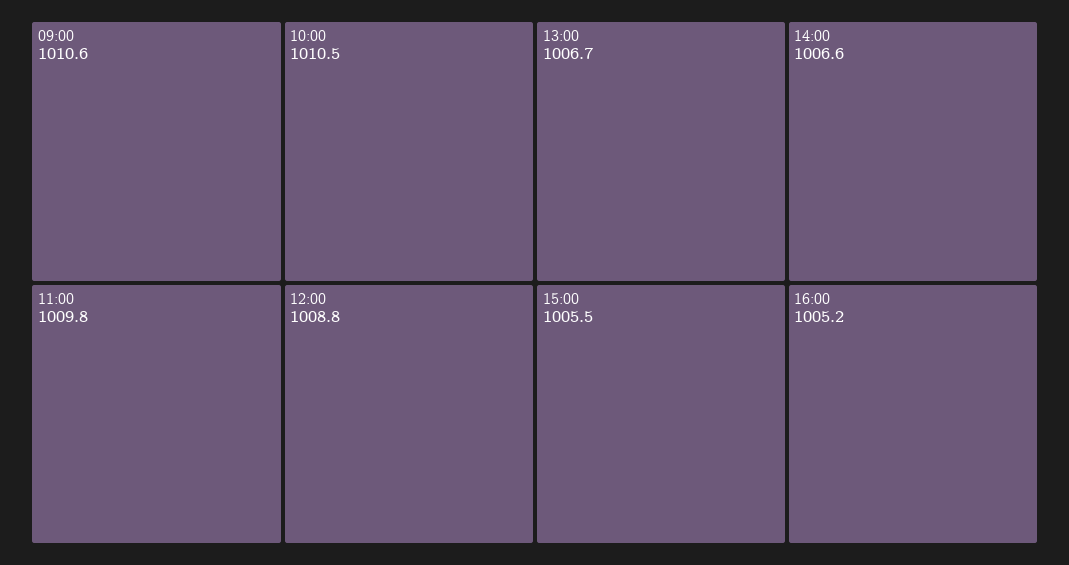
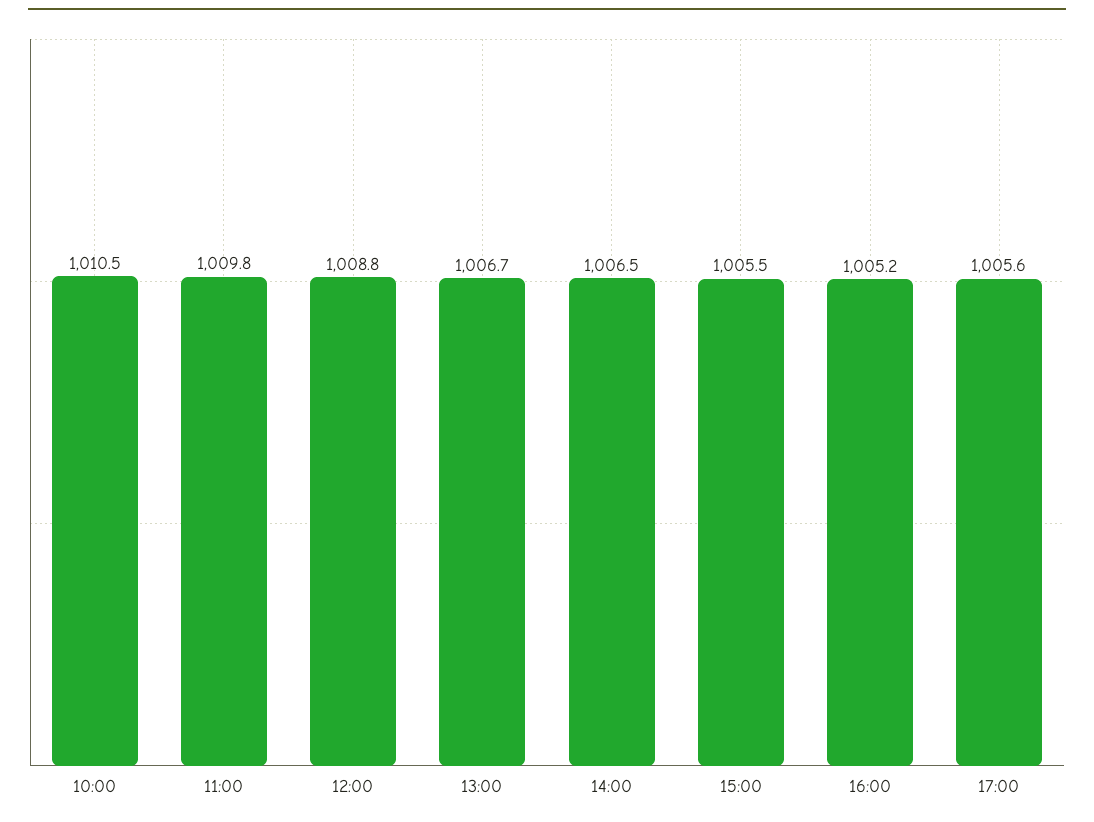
09:00: 1010.6 -> none
14:00: 1006.6 -> 1006.5
17:00: none -> 1005.6

